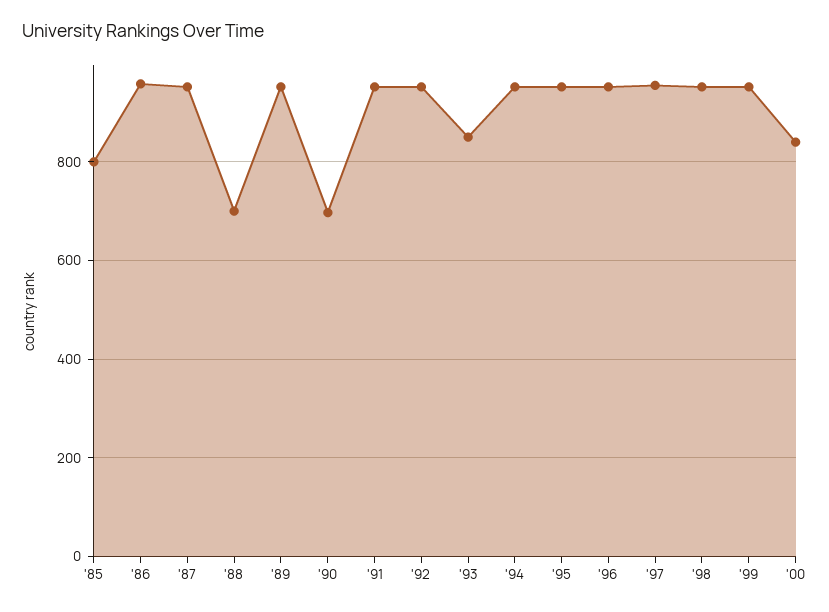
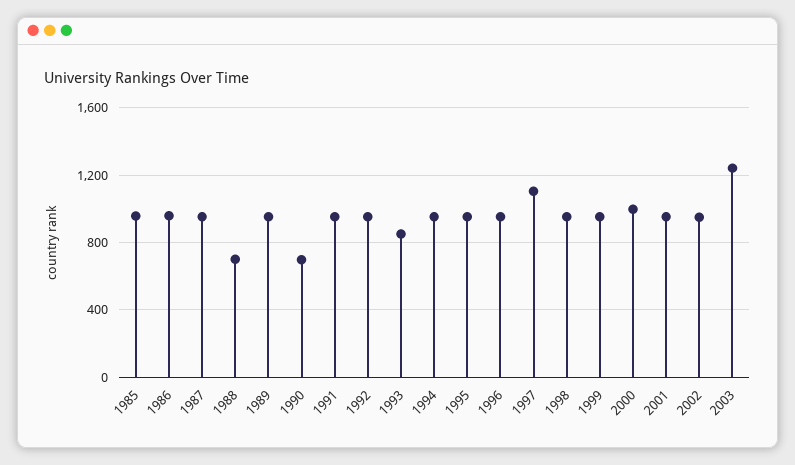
'85: 800 -> 950
'97: 960 -> 1100
'00: 840 -> 1000
2001: none -> 950
2002: none -> 950
2003: none -> 1250

